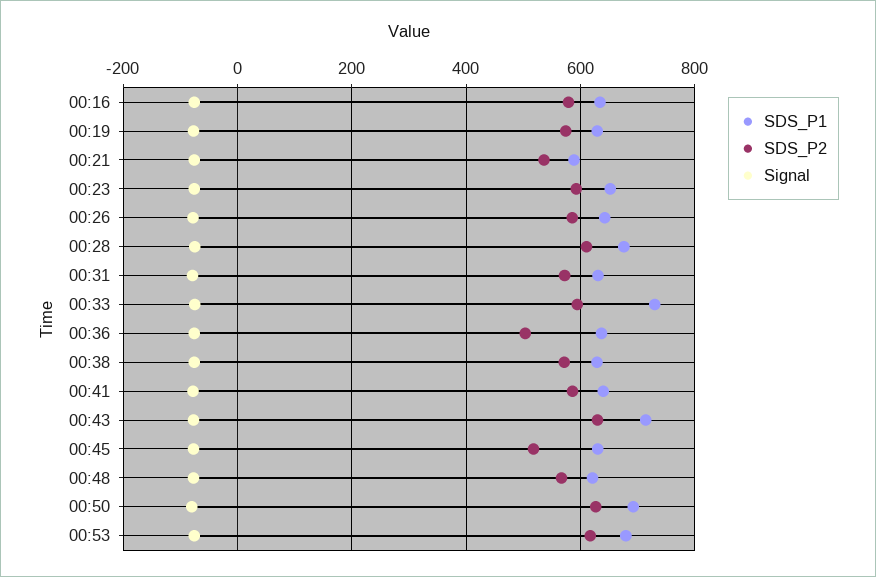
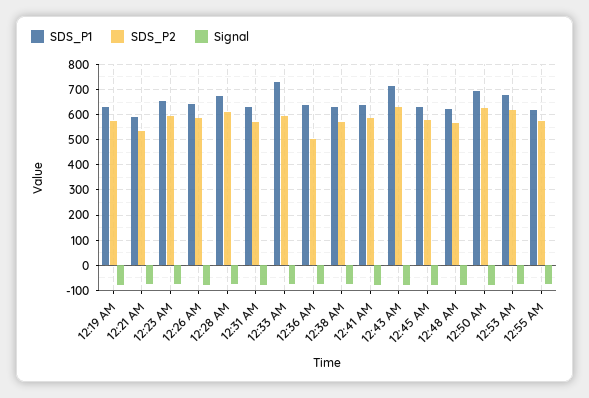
SDS_P1, 00:16: 640 -> none
SDS_P2, 00:16: 580 -> none
Signal, 00:16: -80 -> none
SDS_P2, 00:45: 520 -> 575
SDS_P1, 12:55 AM: none -> 625
SDS_P2, 12:55 AM: none -> 575
Signal, 12:55 AM: none -> -75

